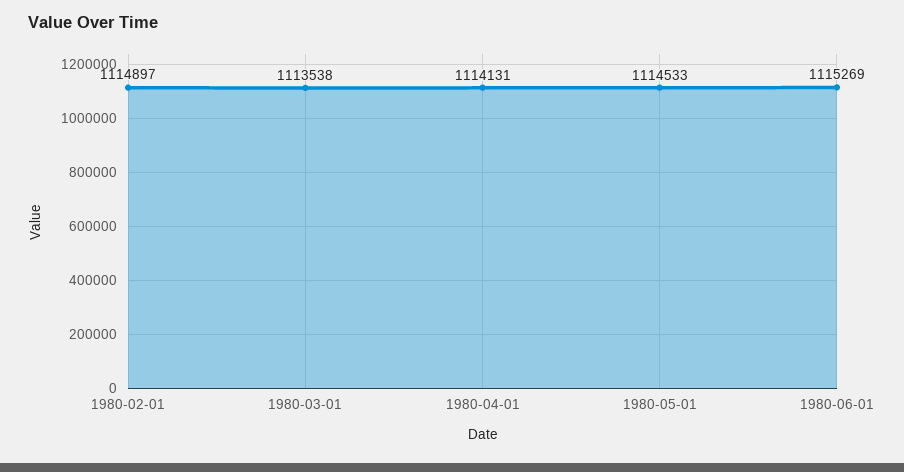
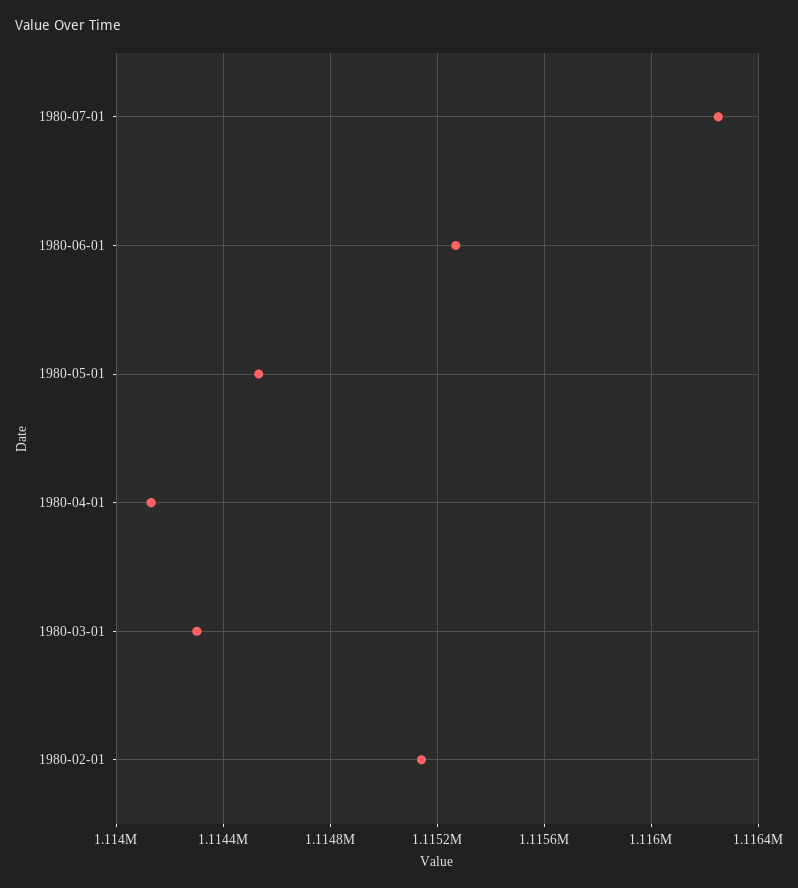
1980-02-01: 1114897 -> 1115150
1980-03-01: 1113538 -> 1114300
1980-07-01: none -> 1116250

